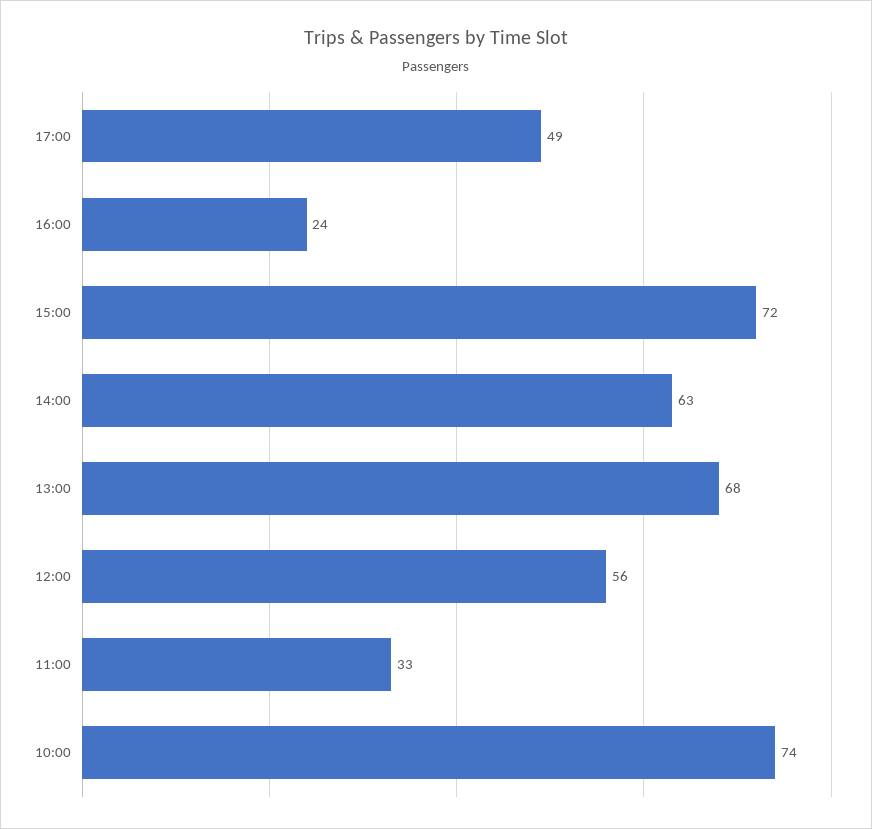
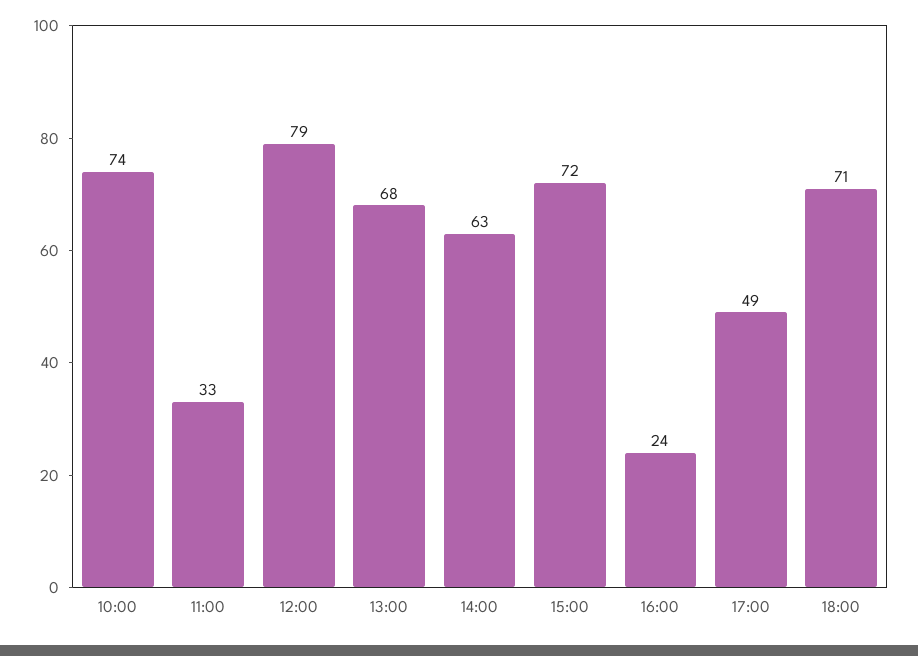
12:00: 56 -> 79
18:00: none -> 71

